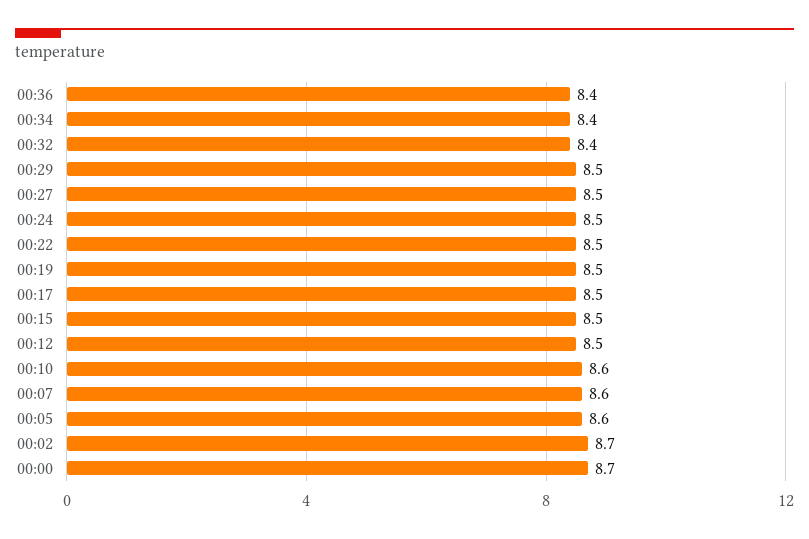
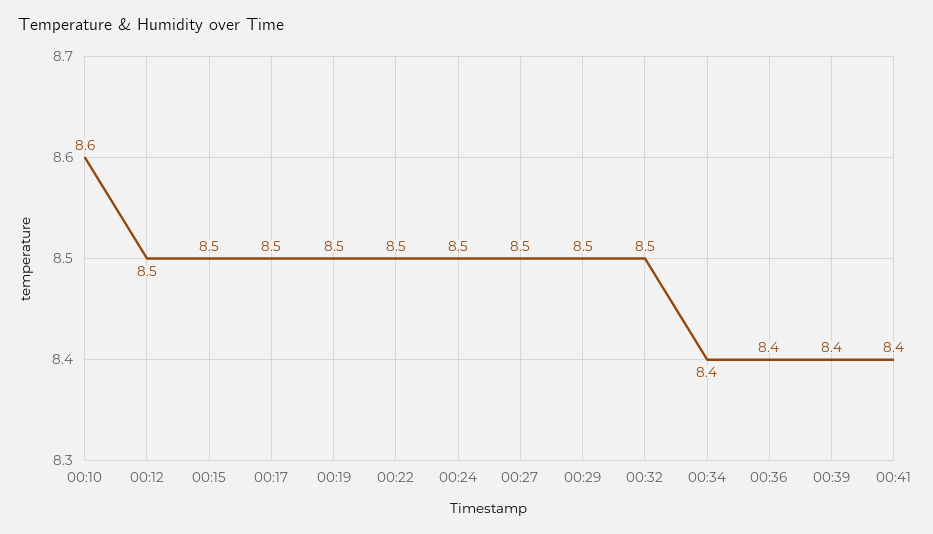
00:32: 8.4 -> 8.5
00:07: 8.6 -> none
00:05: 8.6 -> none
00:02: 8.7 -> none
00:00: 8.7 -> none
00:39: none -> 8.4
00:41: none -> 8.4

